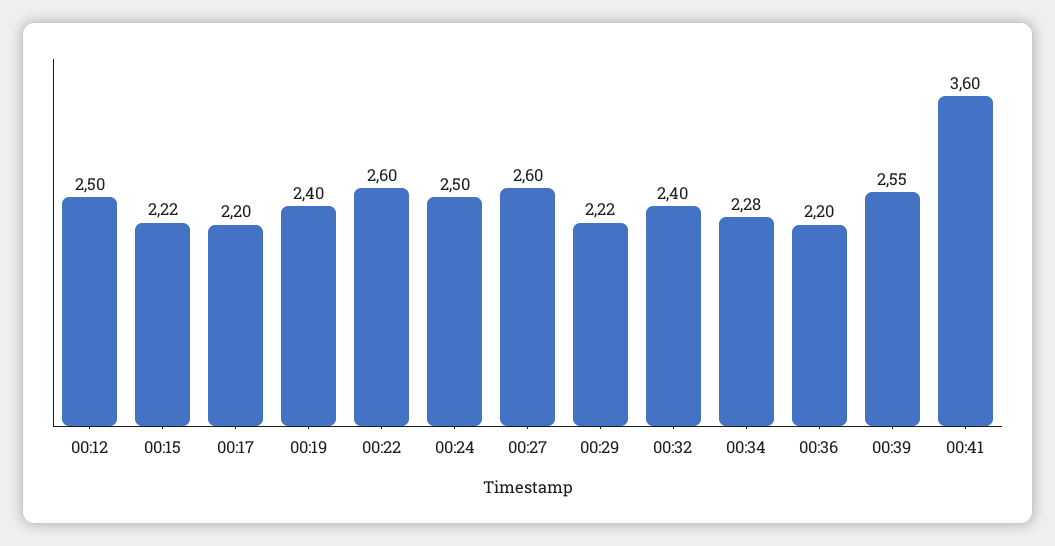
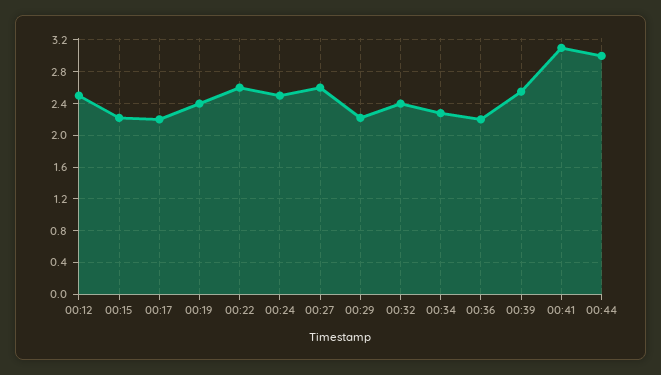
00:41: 3.6 -> 3.1
00:44: none -> 3

